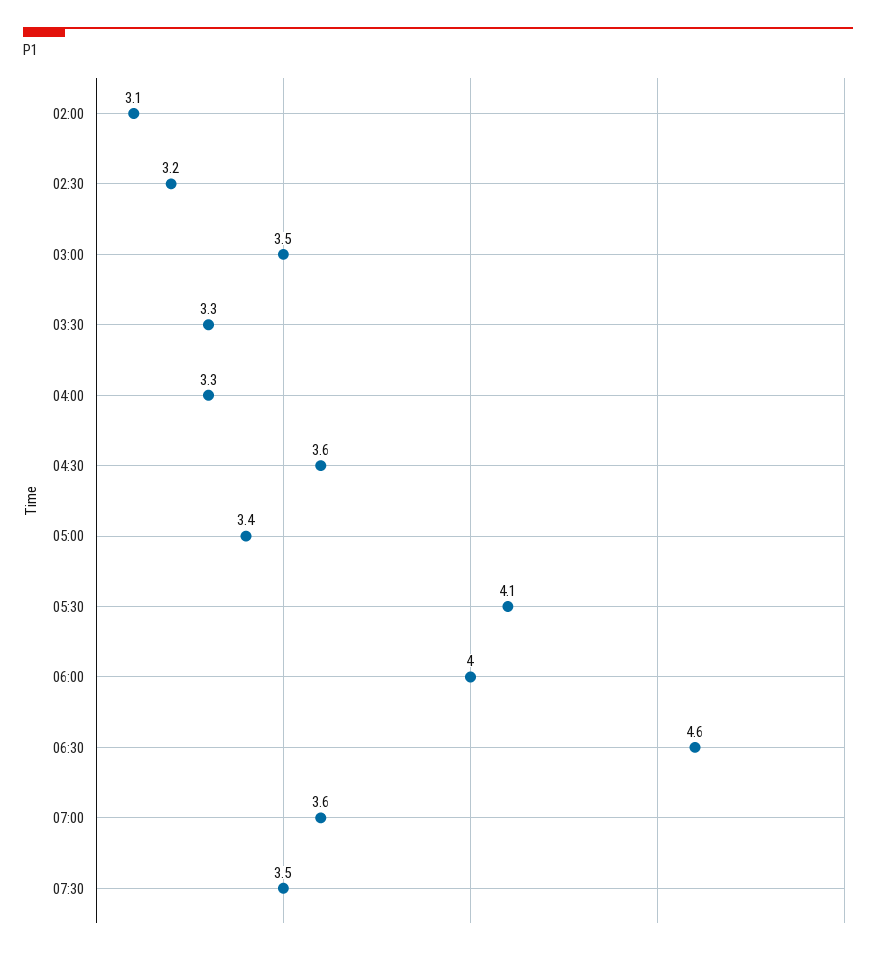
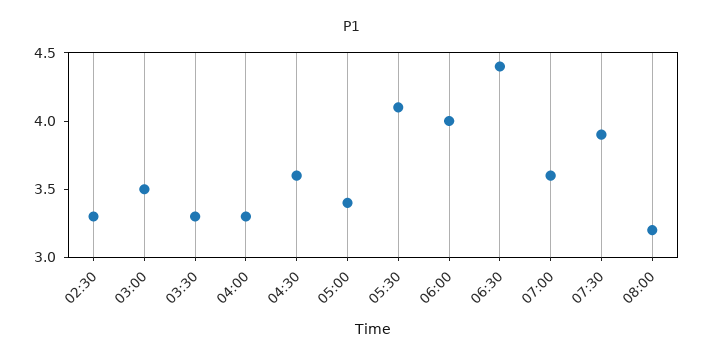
02:00: 3.1 -> none
02:30: 3.2 -> 3.3
06:30: 4.6 -> 4.4
07:30: 3.5 -> 3.9
08:00: none -> 3.2

